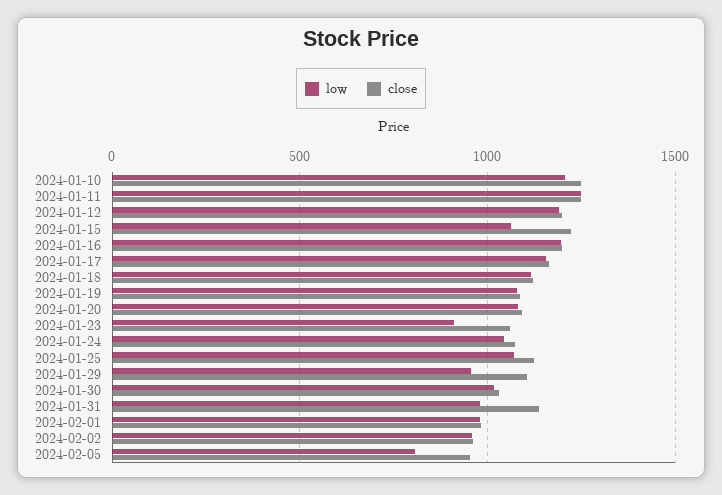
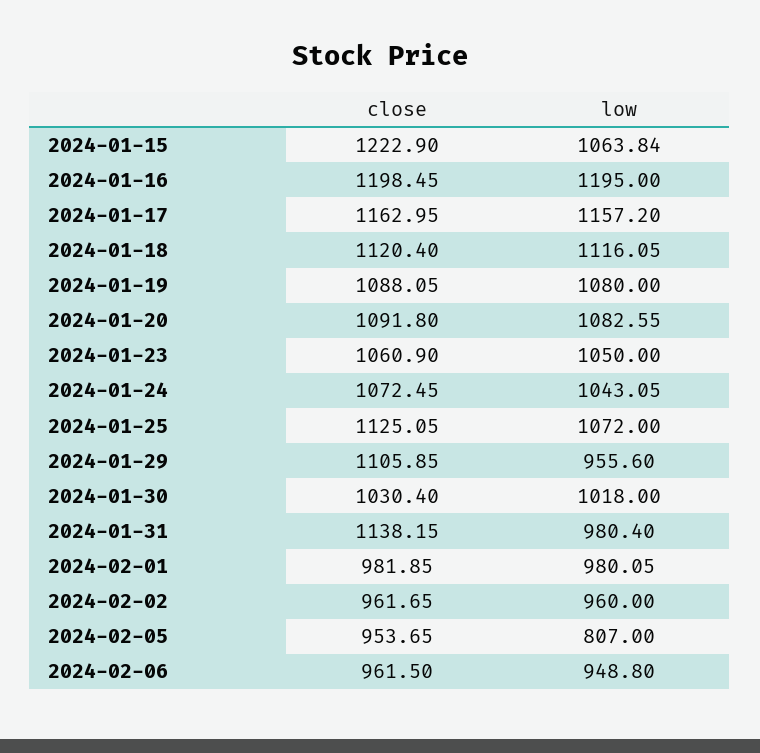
low, 2024-01-10: 1200 -> none
close, 2024-01-10: 1250 -> none
low, 2024-01-11: 1250 -> none
close, 2024-01-11: 1250 -> none
low, 2024-01-12: 1200 -> none
close, 2024-01-12: 1200 -> none
low, 2024-01-23: 900 -> 1050
close, 2024-02-06: none -> 961.5
low, 2024-02-06: none -> 948.8

